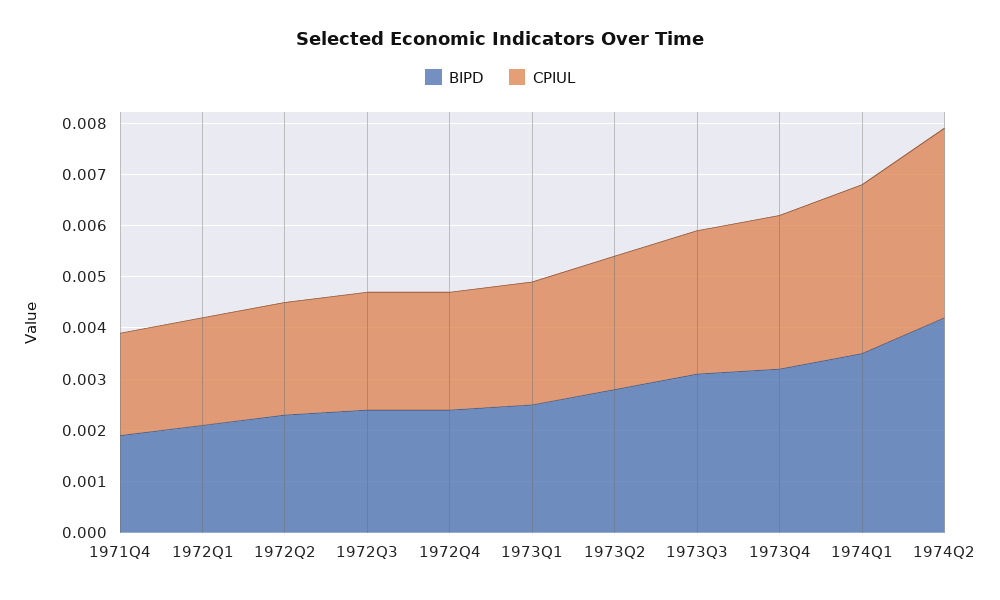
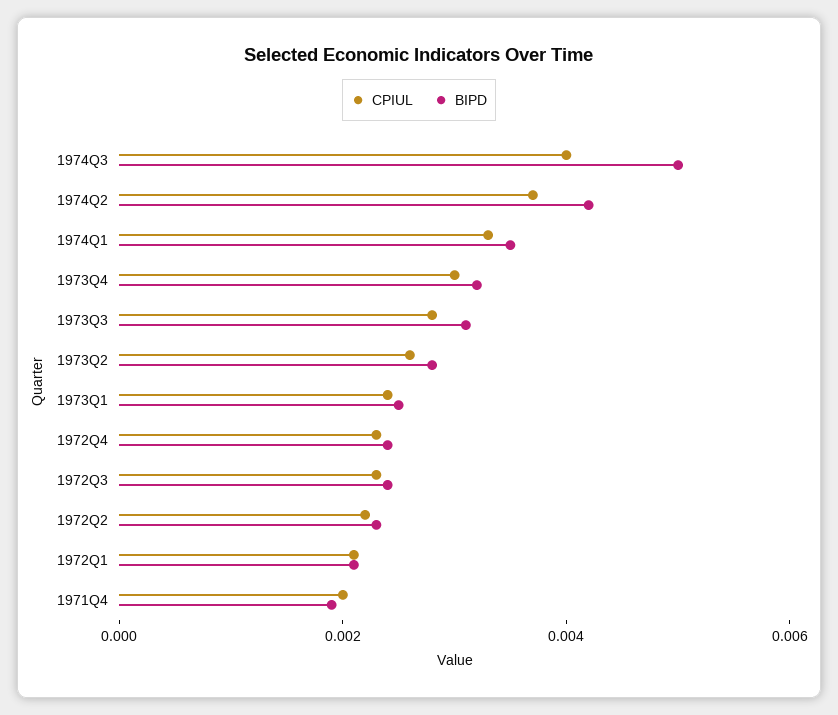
CPIUL, 1974Q3: none -> 0.004
BIPD, 1974Q3: none -> 0.005

